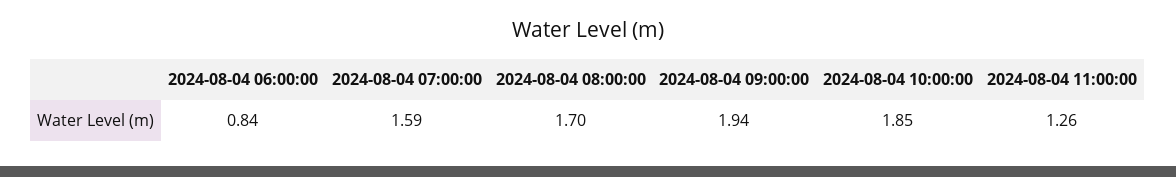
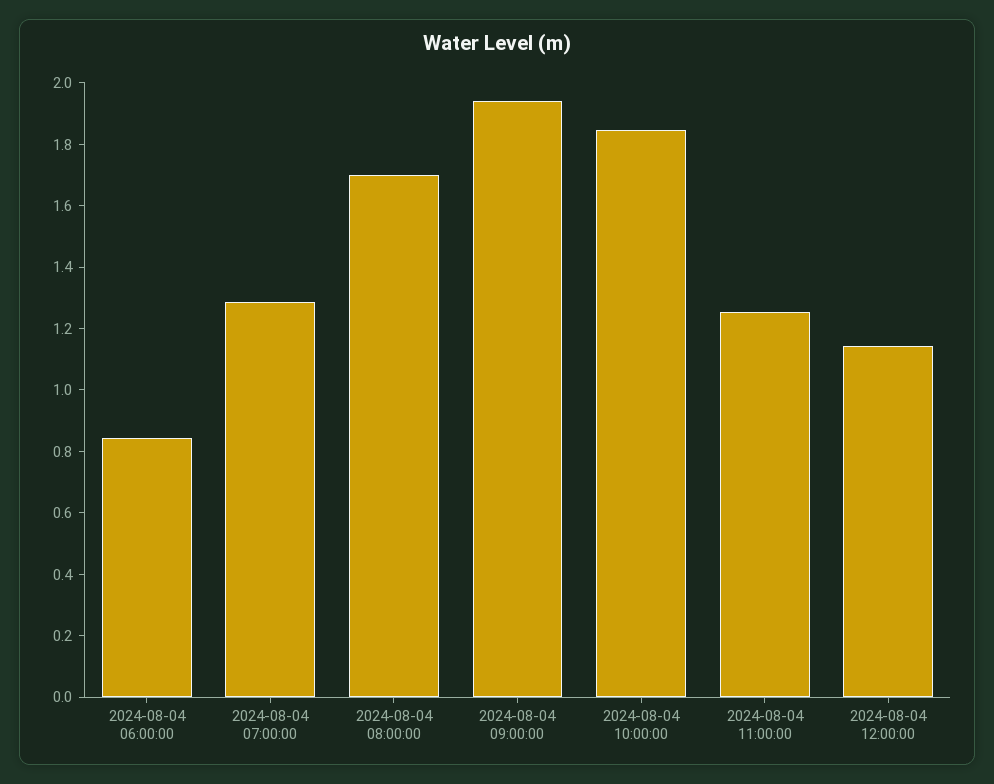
2024-08-04 07:00:00: 1.59 -> 1.3
2024-08-04 12:00:00: none -> 1.15

